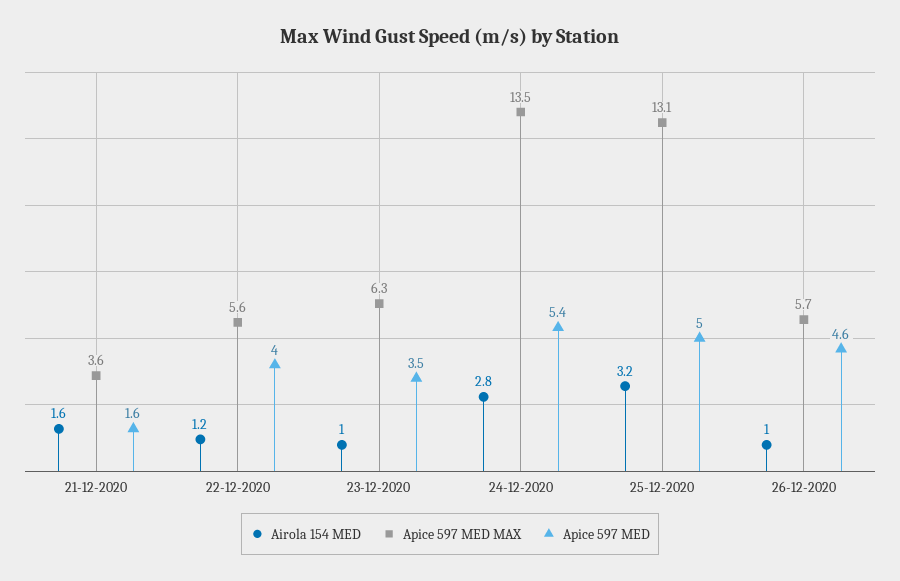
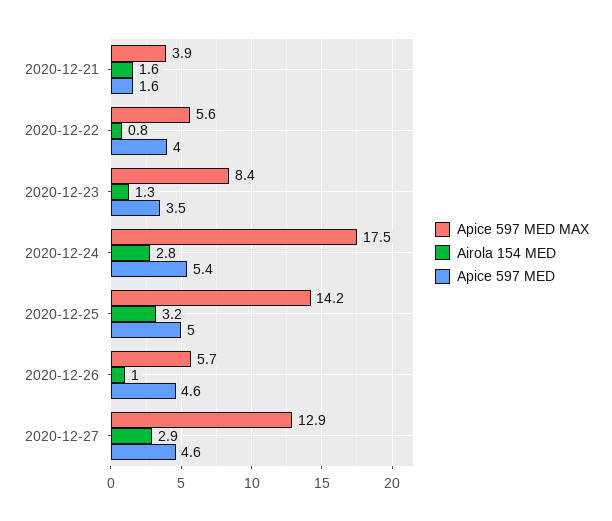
Apice 597 MED MAX, 21-12-2020: 3.6 -> 3.9
Airola 154 MED, 22-12-2020: 1.2 -> 0.8
Airola 154 MED, 23-12-2020: 1 -> 1.3
Apice 597 MED MAX, 23-12-2020: 6.3 -> 8.4
Apice 597 MED MAX, 24-12-2020: 13.5 -> 17.5
Apice 597 MED MAX, 25-12-2020: 13.1 -> 14.2
Apice 597 MED MAX, 2020-12-27: none -> 12.9
Airola 154 MED, 2020-12-27: none -> 2.9
Apice 597 MED, 2020-12-27: none -> 4.6

